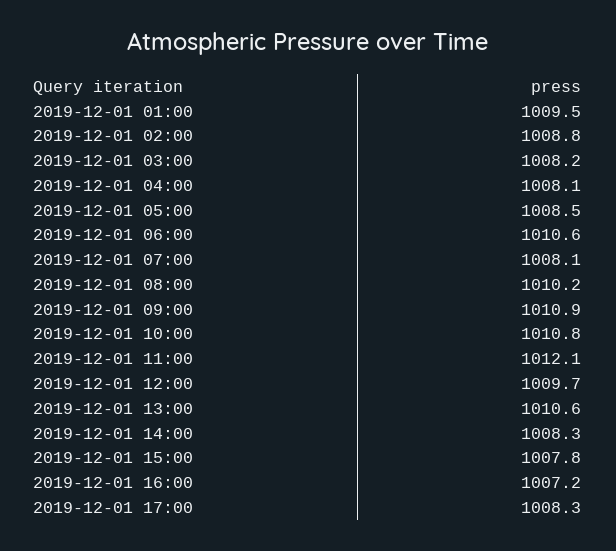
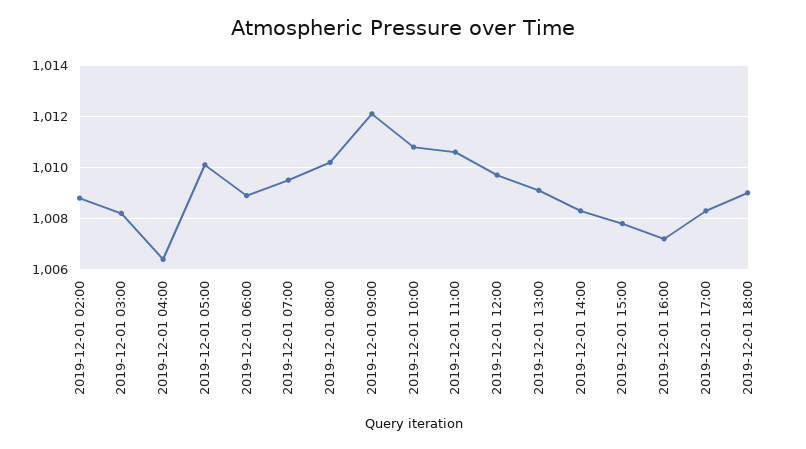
2019-12-01 01:00: 1009.5 -> none
2019-12-01 04:00: 1008.1 -> 1006.5
2019-12-01 05:00: 1008.5 -> 1010
2019-12-01 06:00: 1010.6 -> 1009
2019-12-01 07:00: 1008.1 -> 1009.5
2019-12-01 09:00: 1010.9 -> 1012
2019-12-01 11:00: 1012.1 -> 1010.5
2019-12-01 13:00: 1010.6 -> 1009
2019-12-01 18:00: none -> 1009

